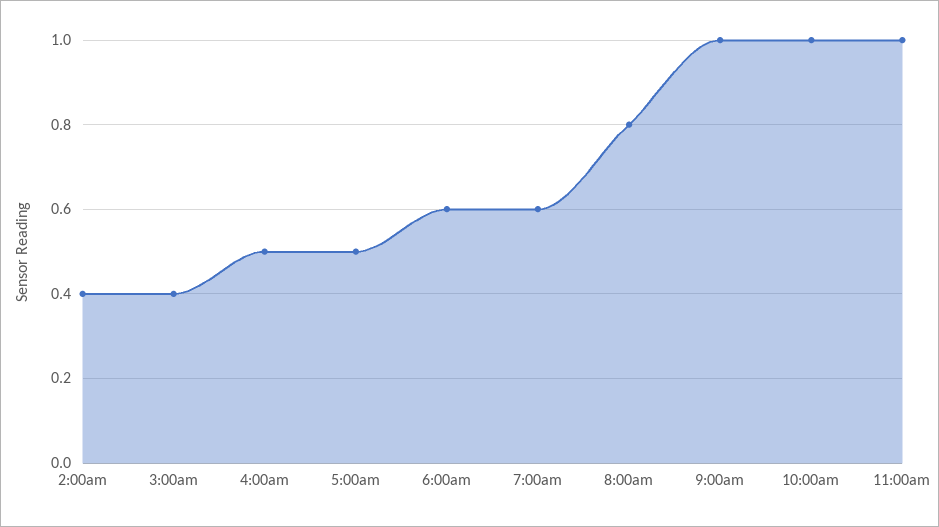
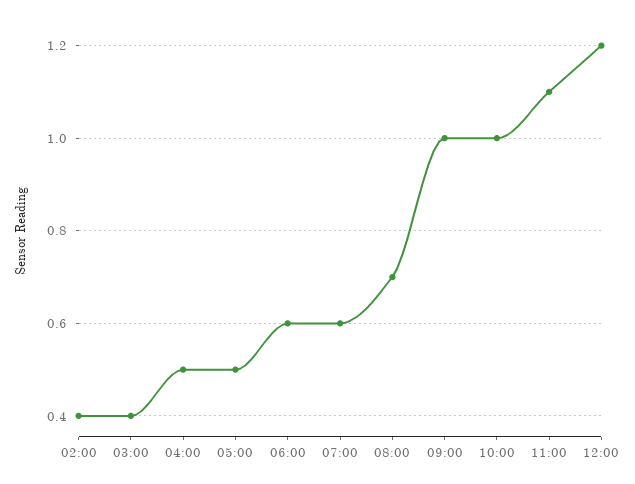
8:00am: 0.8 -> 0.7
11:00am: 1 -> 1.1
12:00: none -> 1.2

